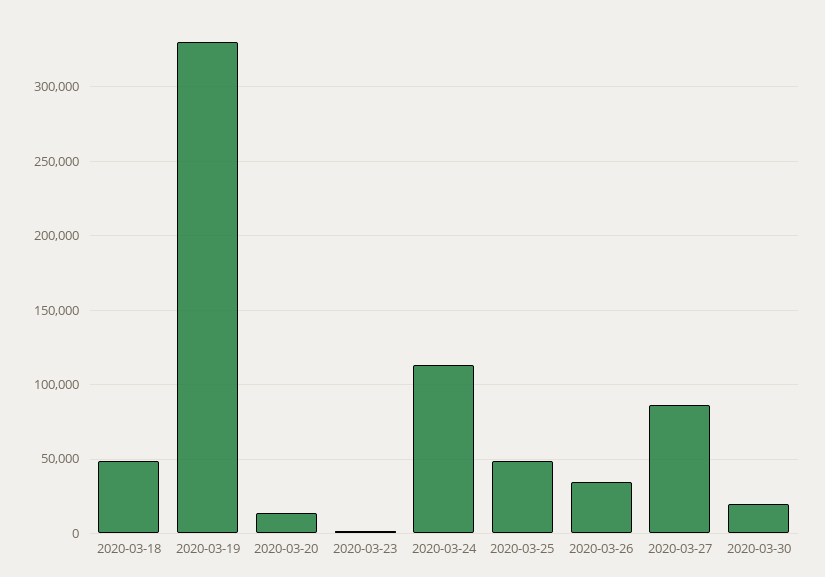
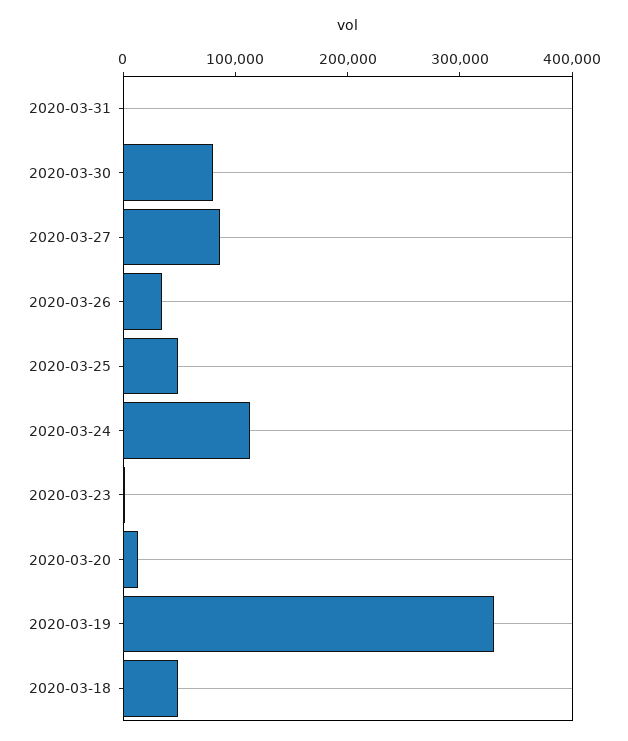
2020-03-30: 20000 -> 80000
2020-03-31: none -> 0

